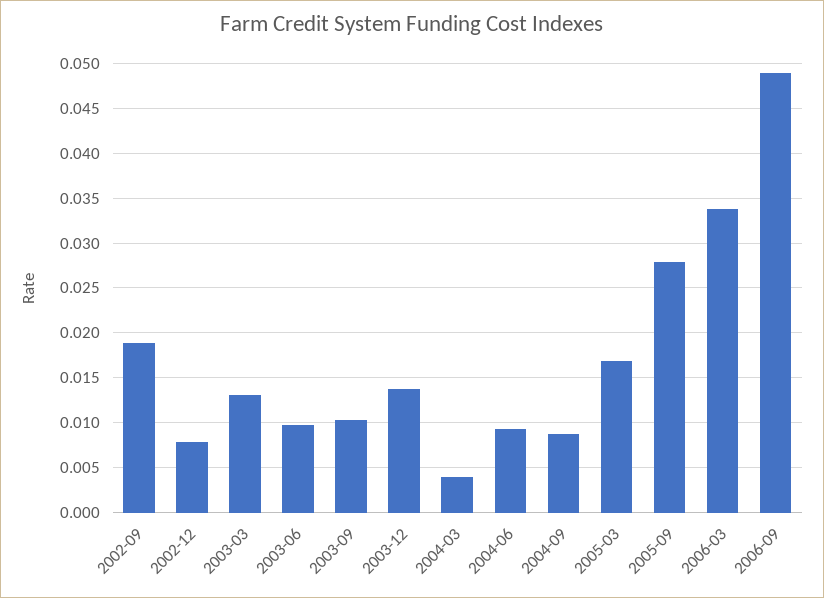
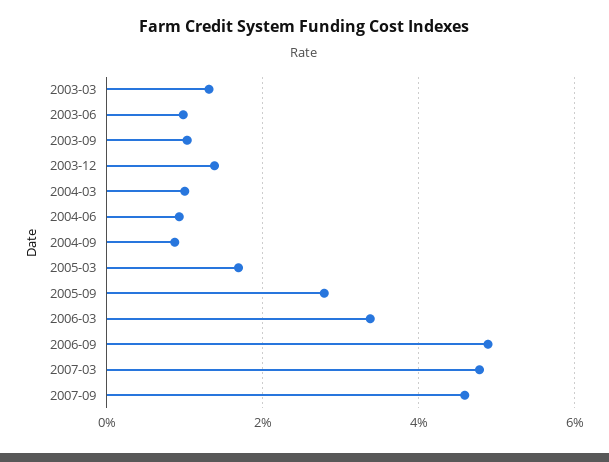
2002-09: 0.019 -> none
2002-12: 0.008 -> none
2004-03: 0.004 -> 0.01
2007-03: none -> 0.048
2007-09: none -> 0.046

